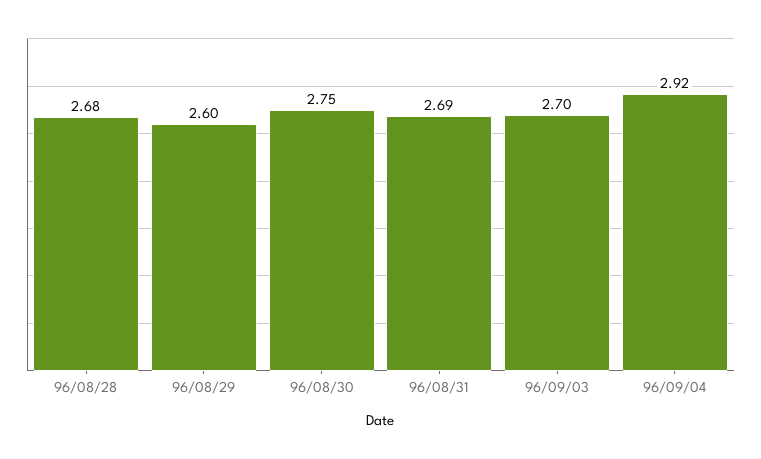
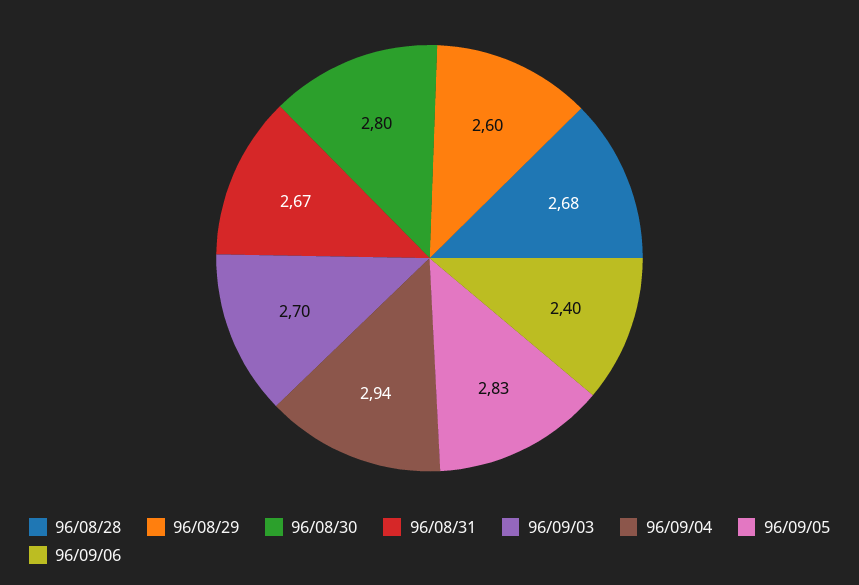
96/08/30: 2.75 -> 2.8
96/08/31: 2.69 -> 2.67
96/09/04: 2.92 -> 2.94
96/09/05: none -> 2.83
96/09/06: none -> 2.4

